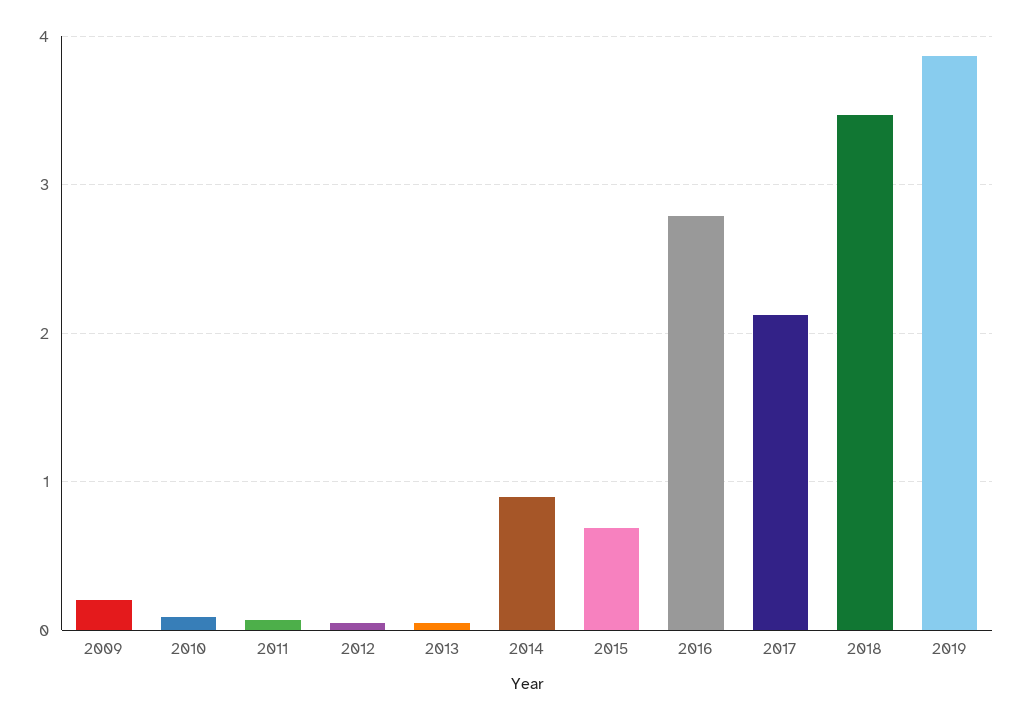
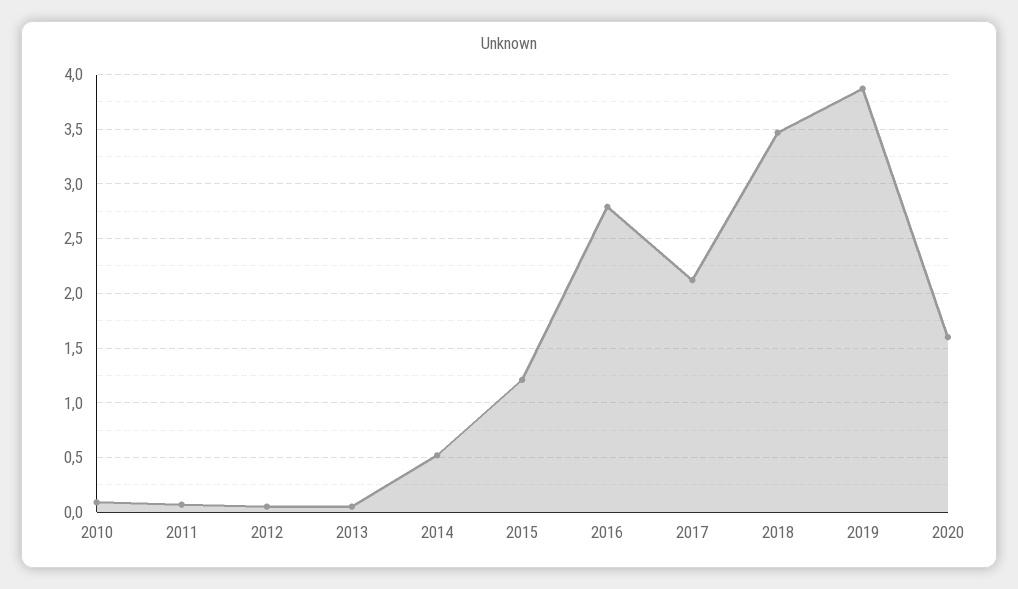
2009: 0.2 -> none
2014: 0.9 -> 0.5
2015: 0.7 -> 1.2
2020: none -> 1.6

